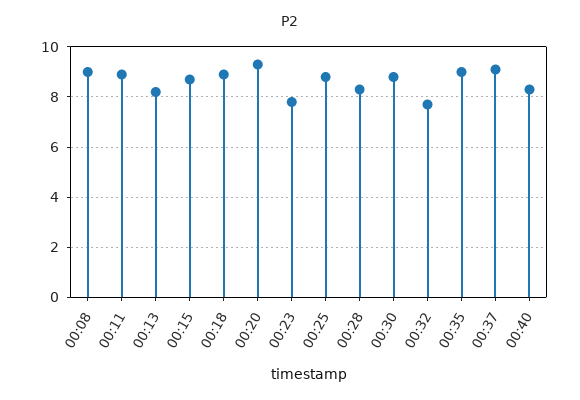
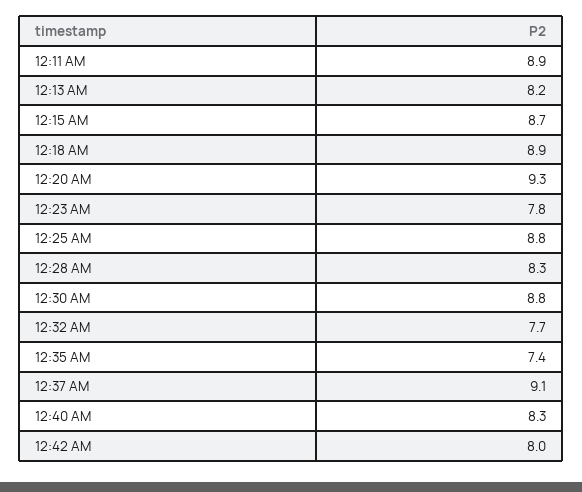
00:08: 9 -> none
00:35: 9 -> 7.4
12:42 AM: none -> 8

